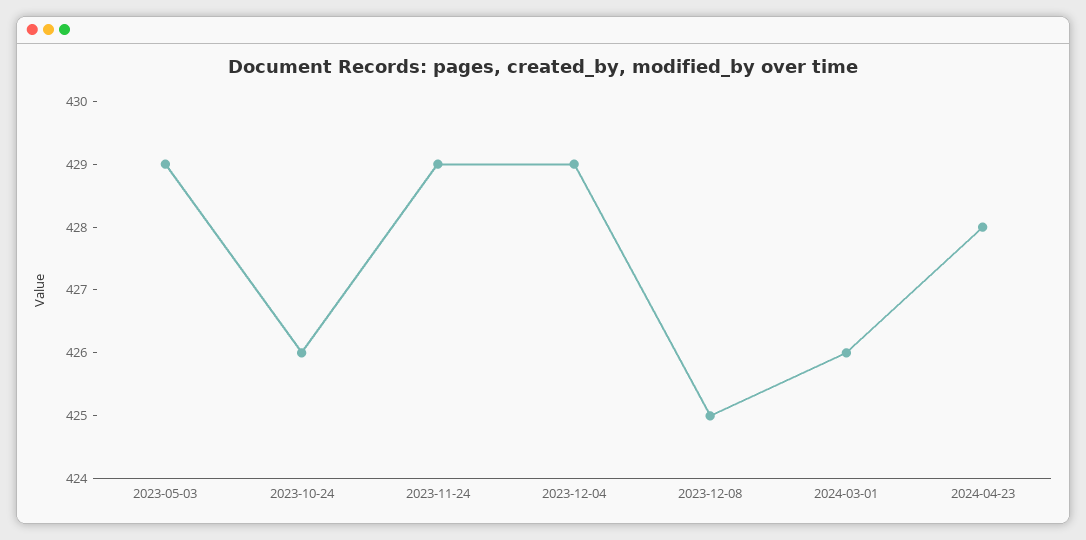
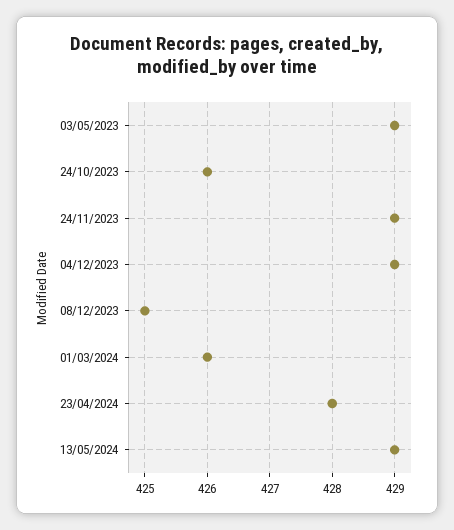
13/05/2024: none -> 429

